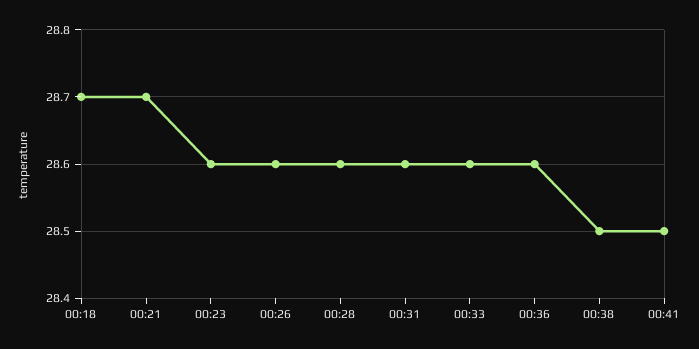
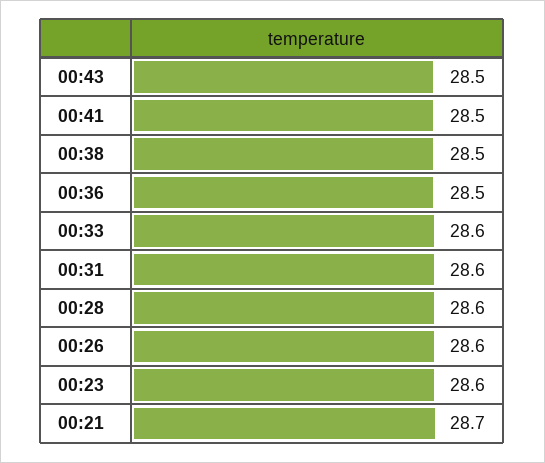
00:18: 28.7 -> none
00:36: 28.6 -> 28.5
00:43: none -> 28.5

